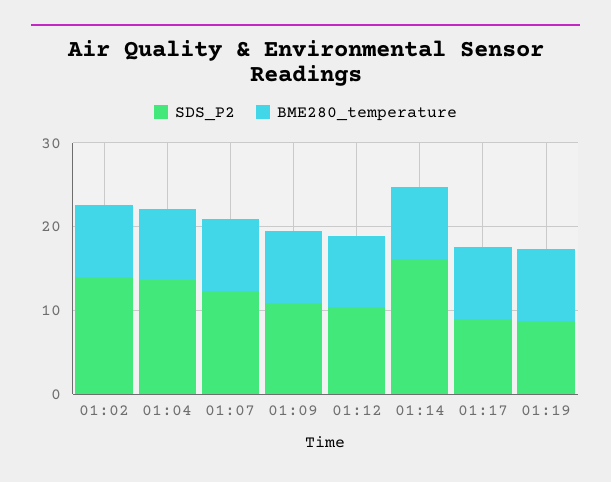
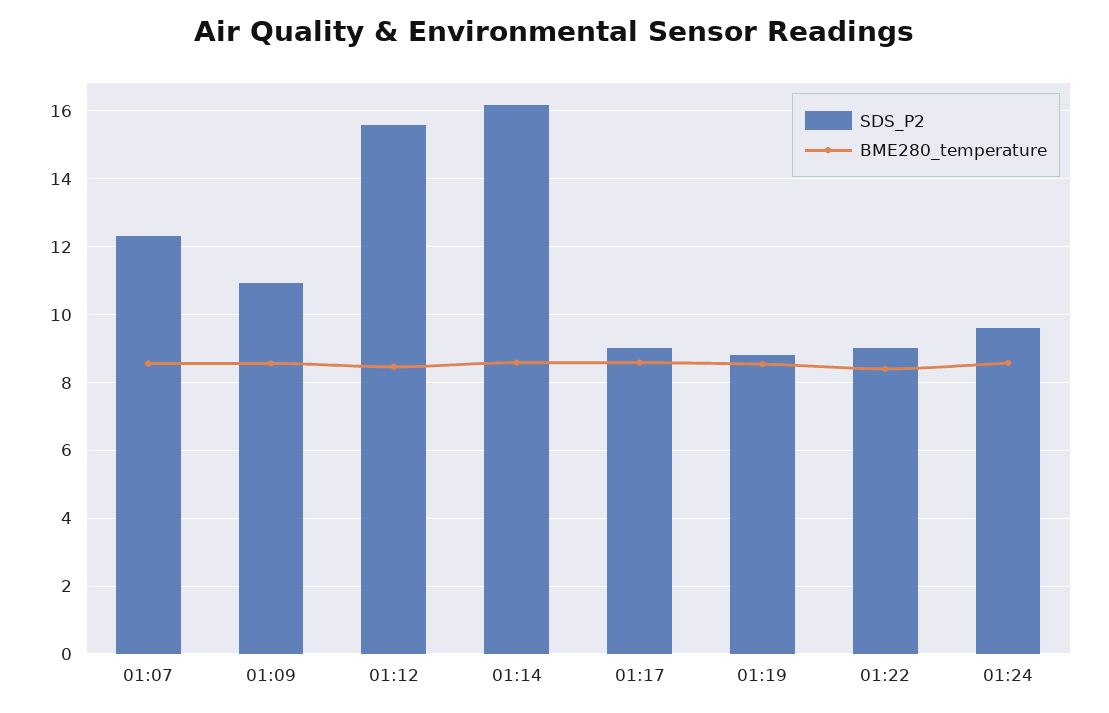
SDS_P2, 01:02: 14 -> none
BME280_temperature, 01:02: 8 -> none
SDS_P2, 01:04: 14 -> none
BME280_temperature, 01:04: 8 -> none
SDS_P2, 01:12: 10 -> 15.6
SDS_P2, 01:22: none -> 9
BME280_temperature, 01:22: none -> 8.4
SDS_P2, 01:24: none -> 9.6
BME280_temperature, 01:24: none -> 8.6

